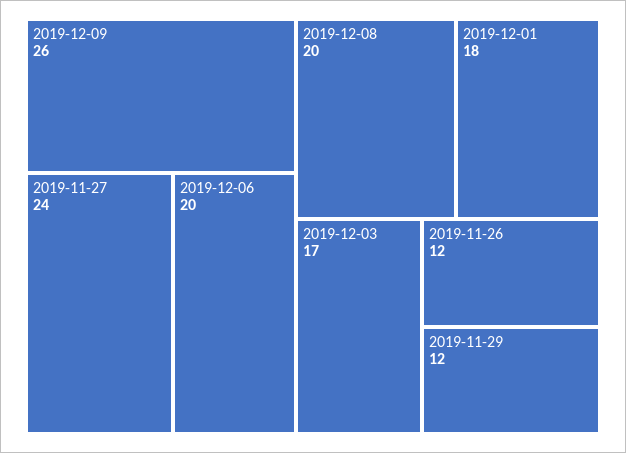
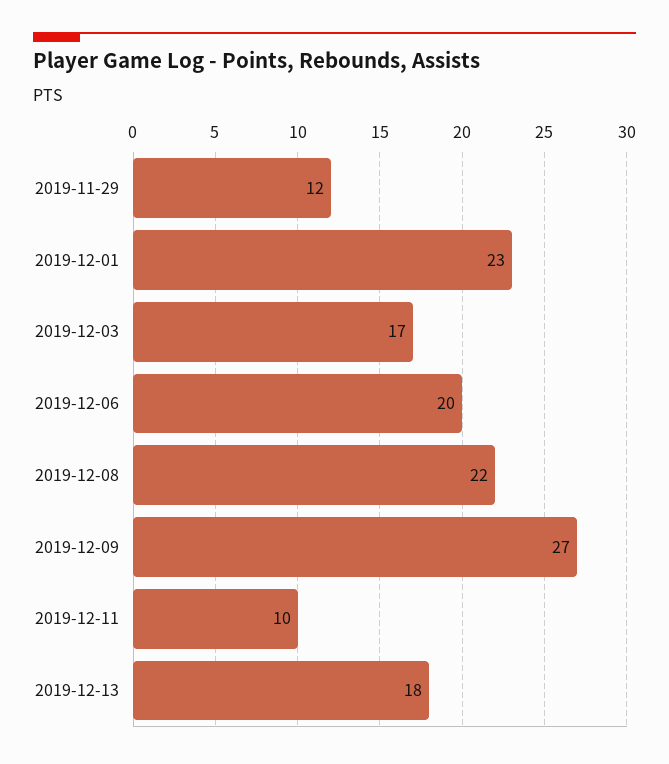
2019-12-09: 26 -> 27
2019-11-27: 24 -> none
2019-12-08: 20 -> 22
2019-12-01: 18 -> 23
2019-11-26: 12 -> none
2019-12-11: none -> 10
2019-12-13: none -> 18

